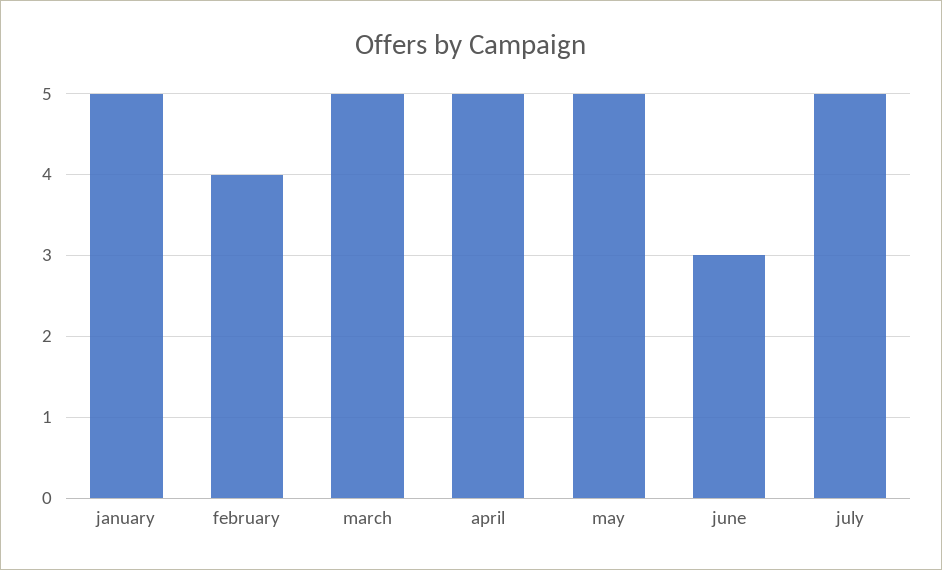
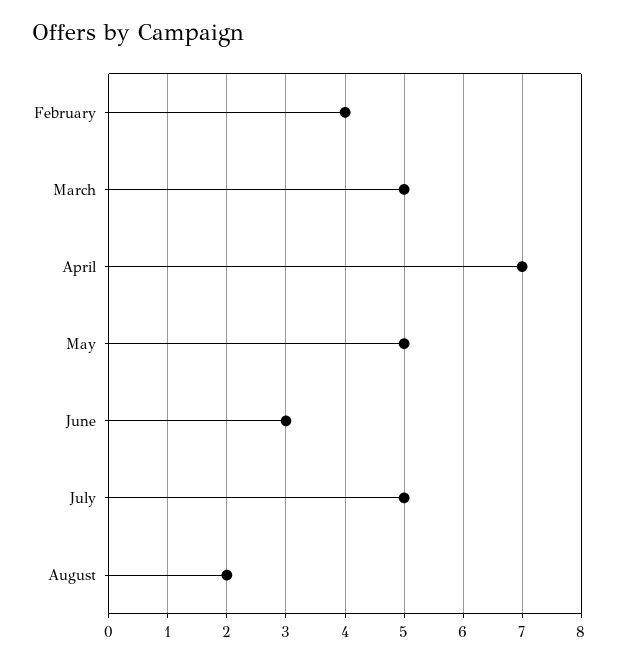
january: 5 -> none
april: 5 -> 7
August: none -> 2

